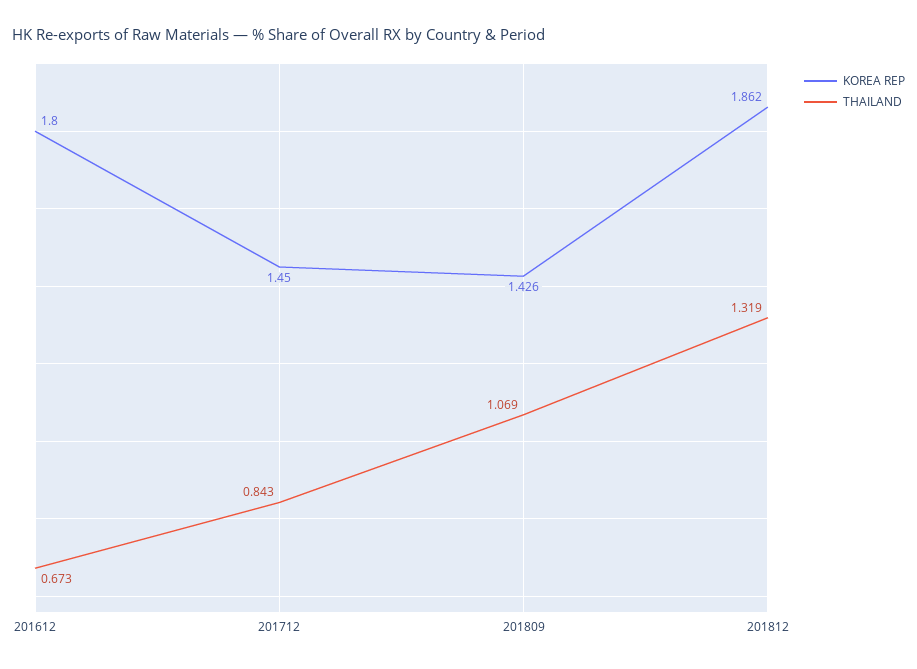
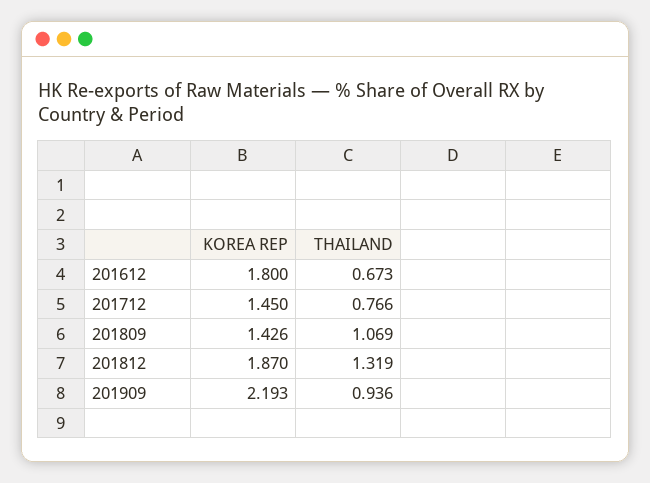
THAILAND, 201712: 0.843 -> 0.766
KOREA REP, 201812: 1.862 -> 1.87
KOREA REP, 201909: none -> 2.193
THAILAND, 201909: none -> 0.936

